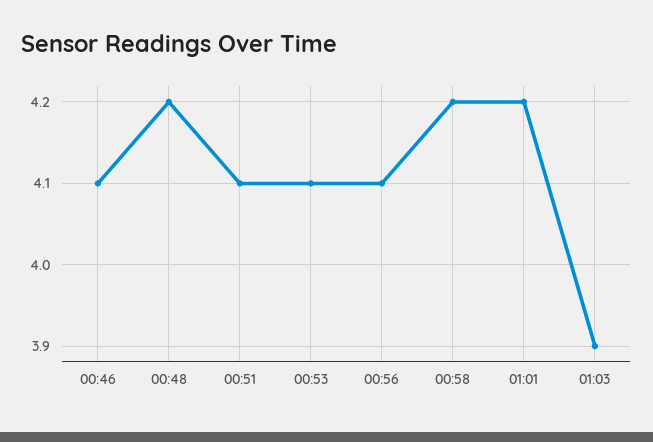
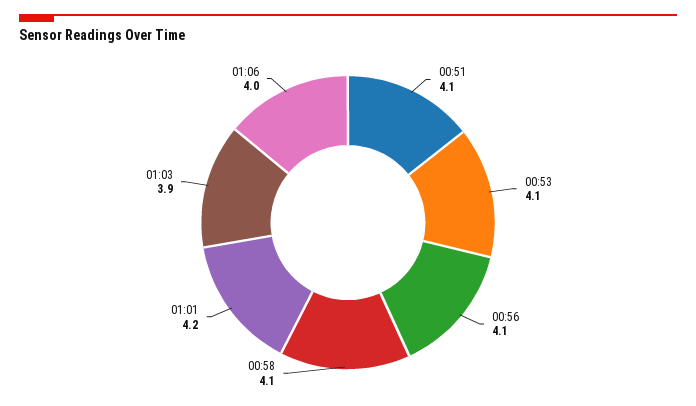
00:46: 4.1 -> none
00:48: 4.2 -> none
00:58: 4.2 -> 4.1
01:06: none -> 4

